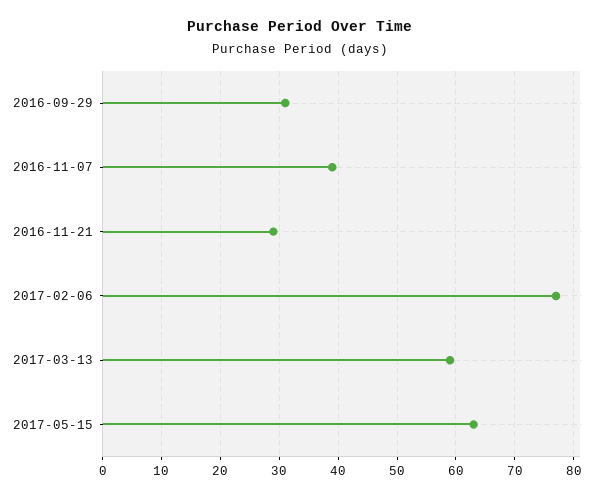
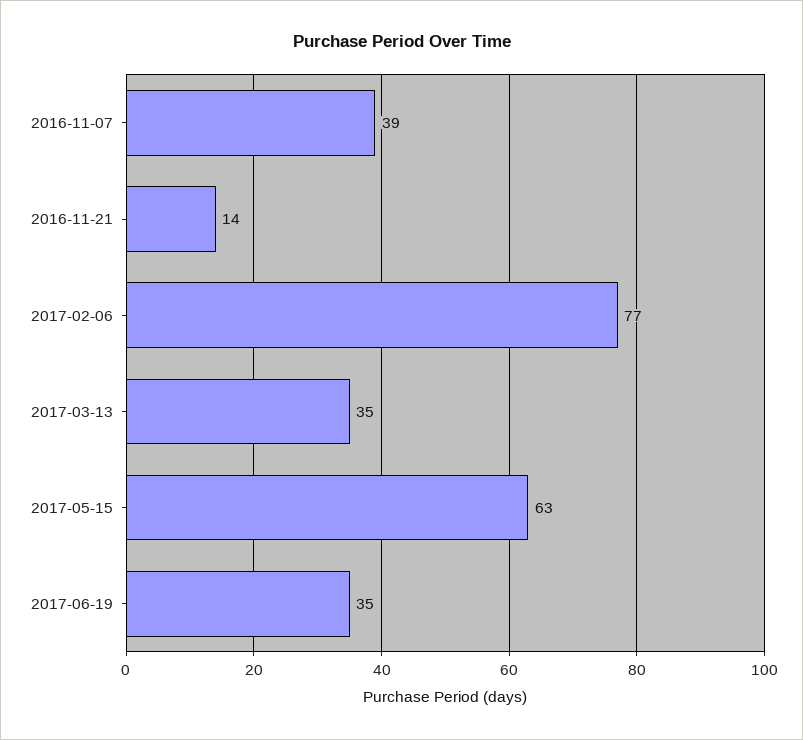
2016-09-29: 30 -> none
2016-11-21: 30 -> 14
2017-03-13: 60 -> 35
2017-06-19: none -> 35

